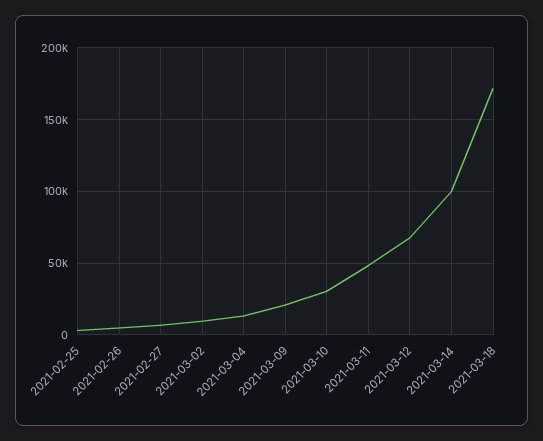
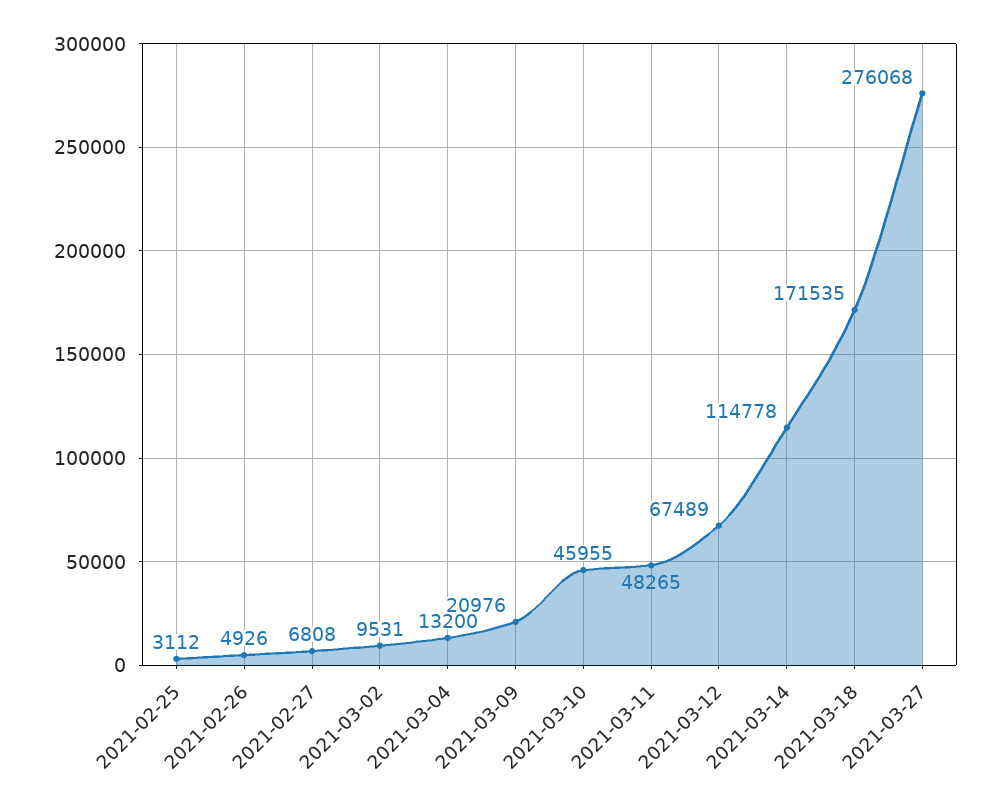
2021-03-10: 30000 -> 45955
2021-03-14: 100000 -> 114778
2021-03-27: none -> 276068

